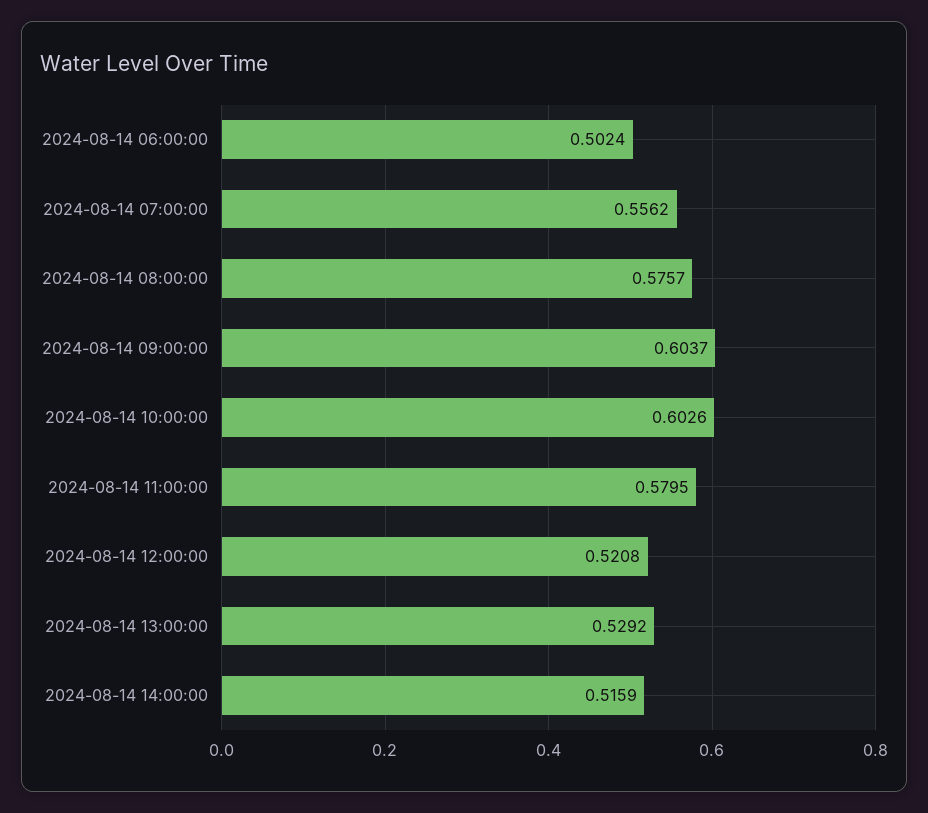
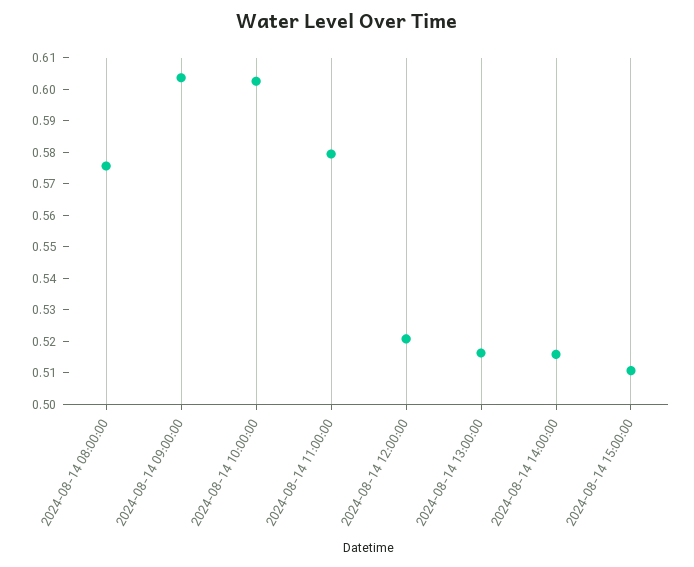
2024-08-14 06:00:00: 0.5024 -> none
2024-08-14 07:00:00: 0.5562 -> none
2024-08-14 13:00:00: 0.5292 -> 0.515
2024-08-14 15:00:00: none -> 0.51

